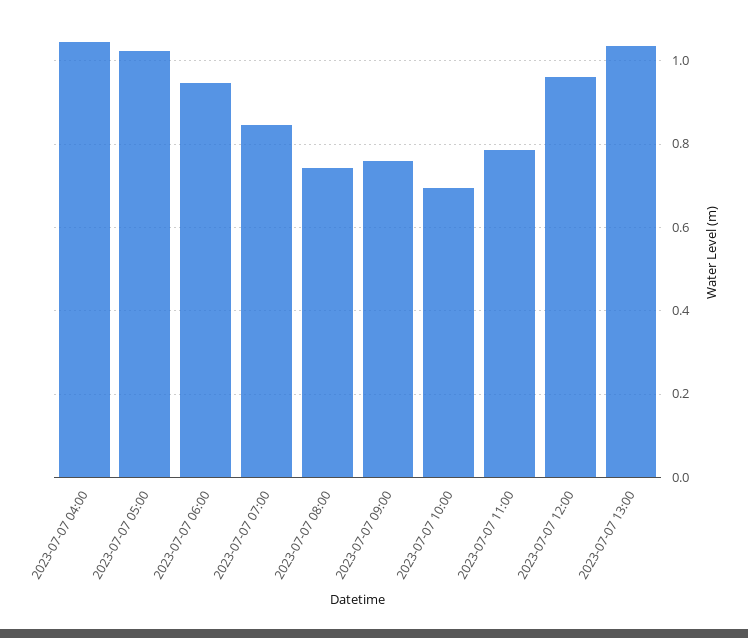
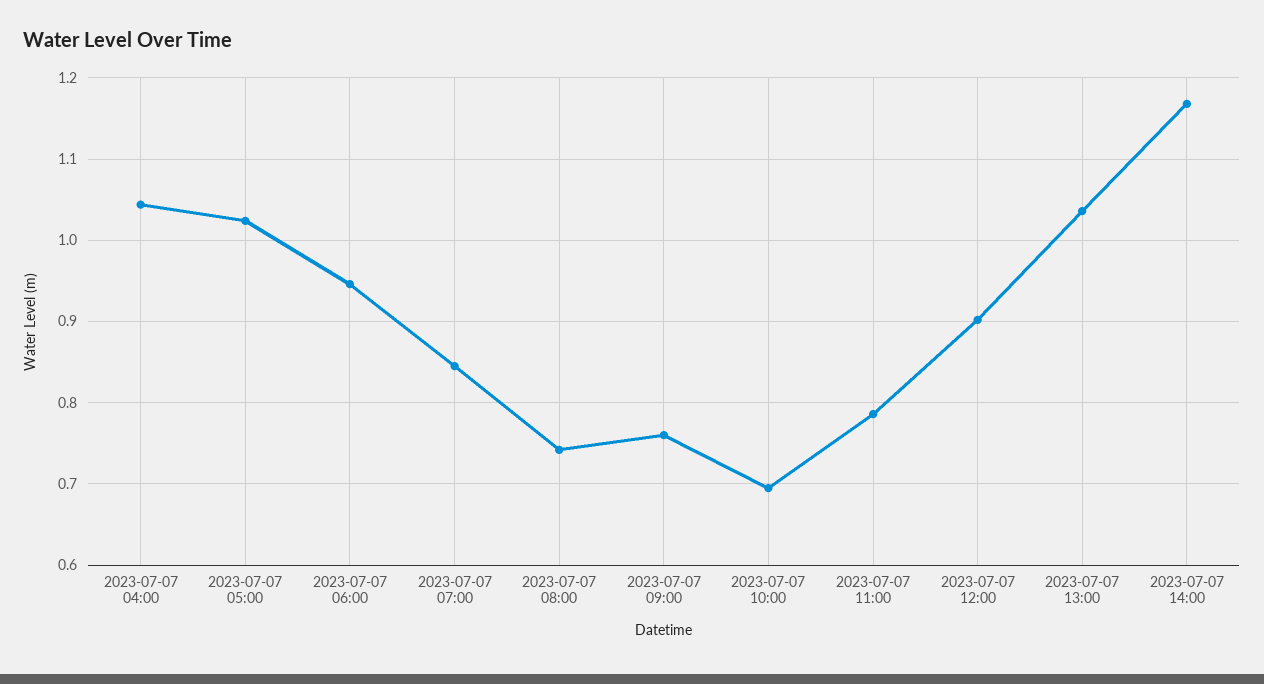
2023-07-07 12:00: 0.96 -> 0.9
2023-07-07 14:00: none -> 1.17

